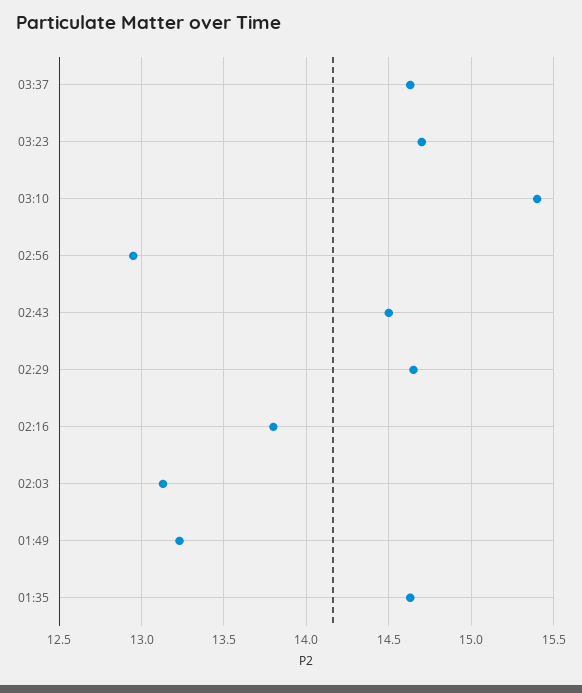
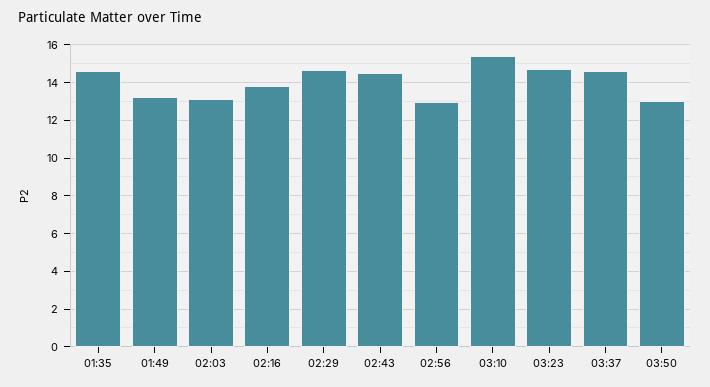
03:50: none -> 13

